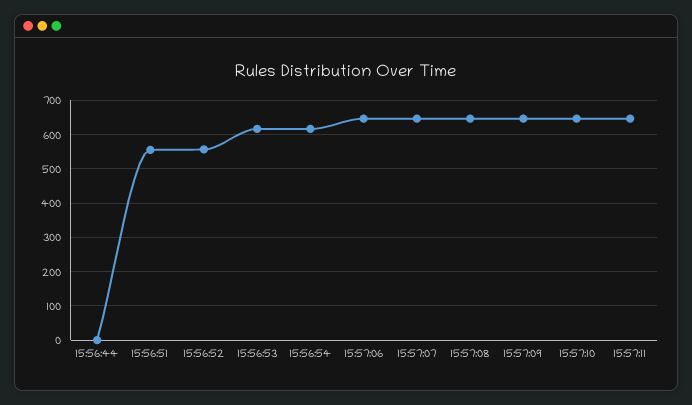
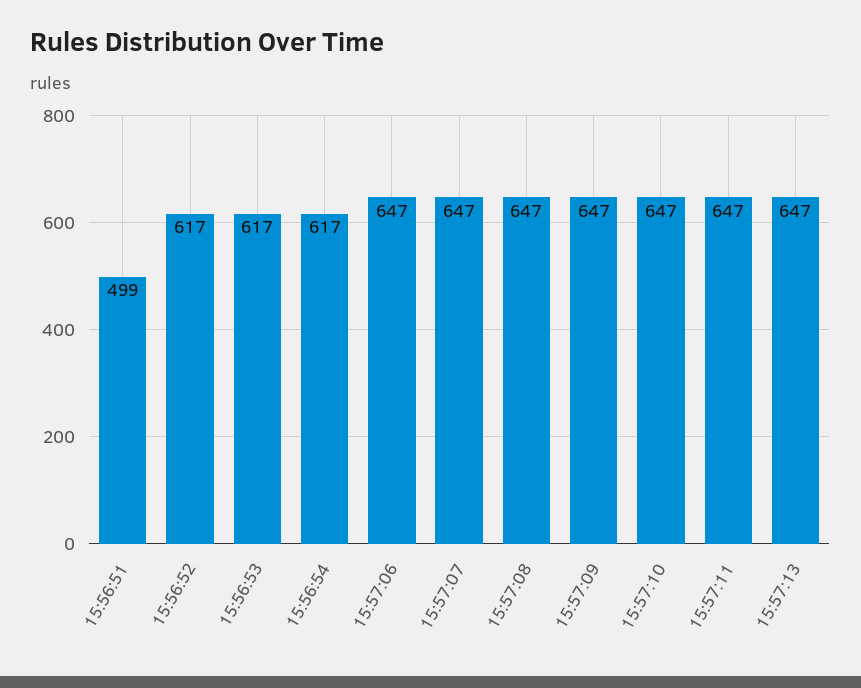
15:56:44: 0 -> none
15:56:51: 560 -> 499
15:56:52: 560 -> 617
15:57:13: none -> 647

